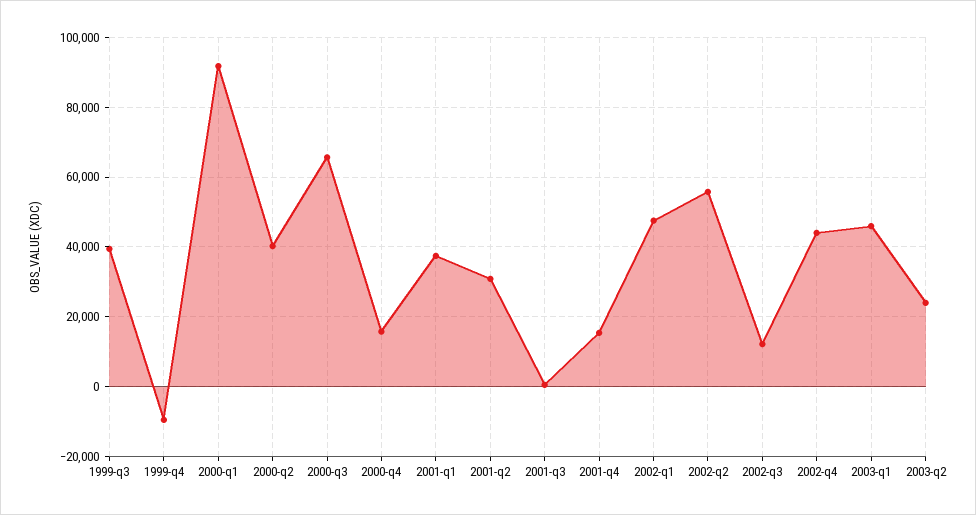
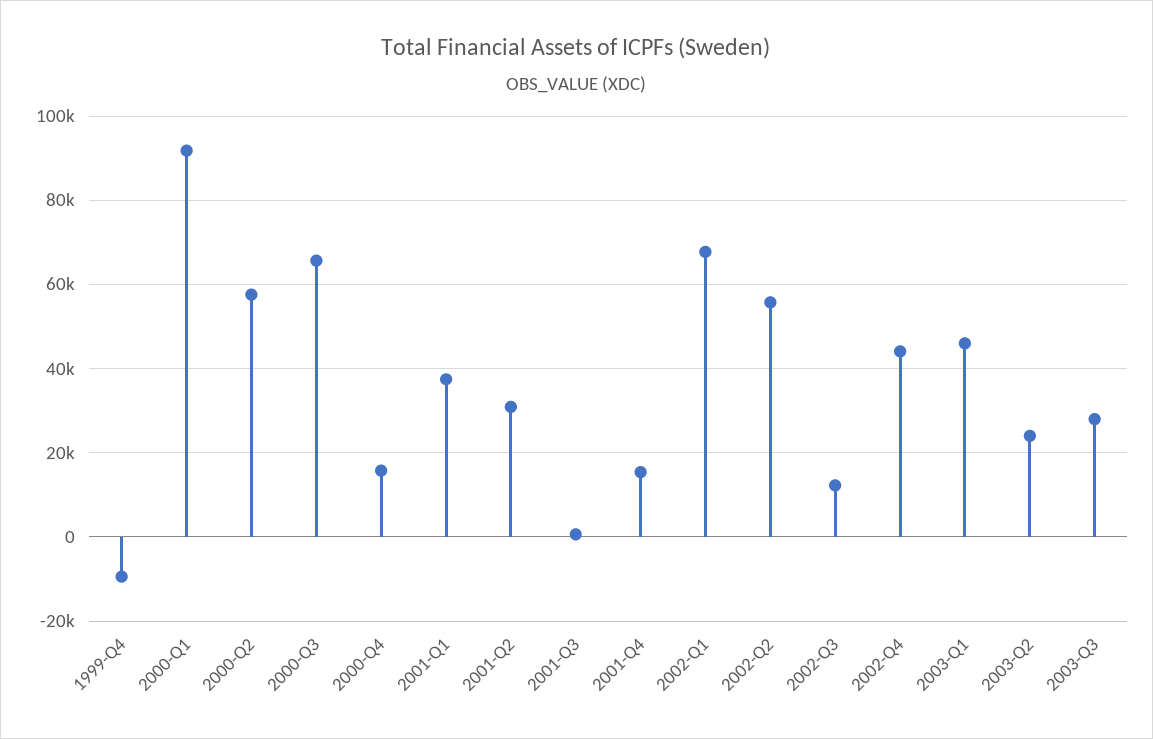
1999-q3: 40000 -> none
2000-q2: 40000 -> 58000
2002-q1: 48000 -> 68000
2003-Q3: none -> 28000

